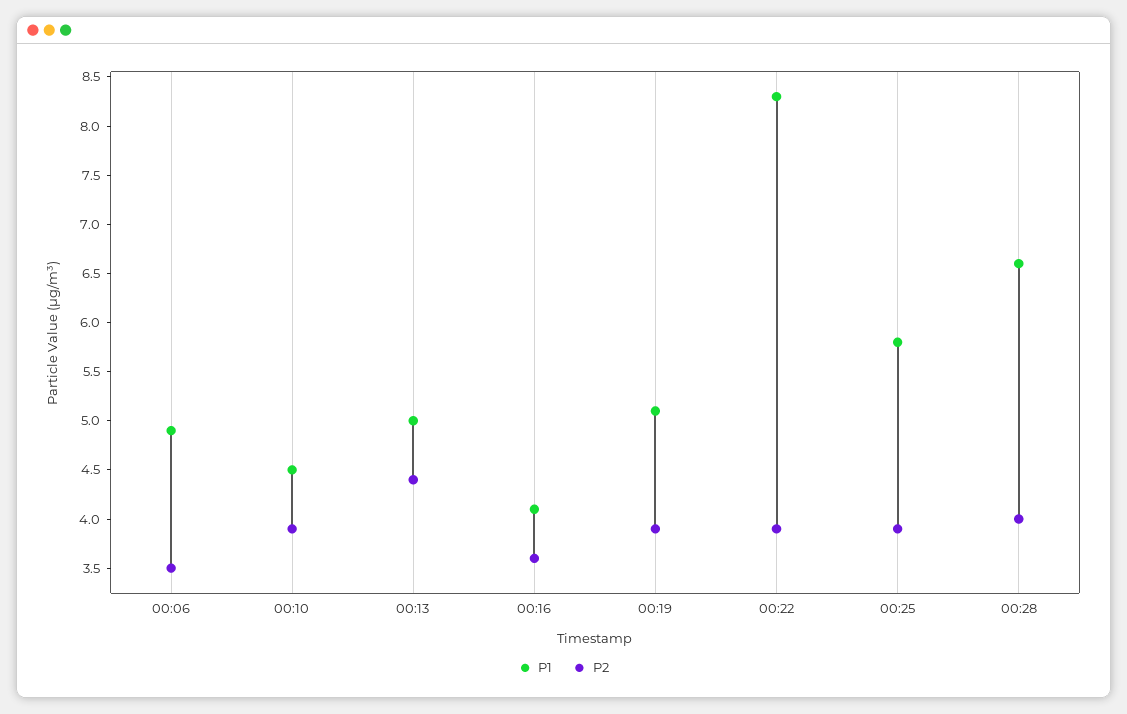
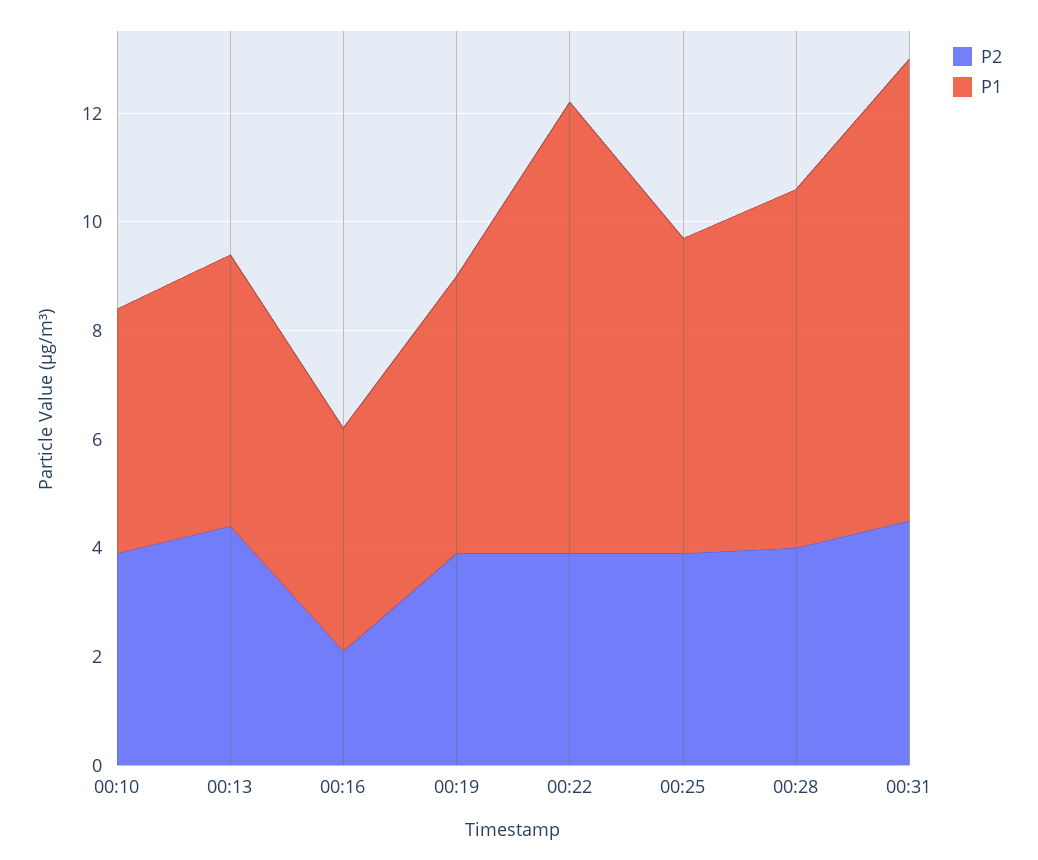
P1, 00:06: 4.9 -> none
P2, 00:06: 3.5 -> none
P2, 00:16: 3.6 -> 2
P2, 00:31: none -> 4.5
P1, 00:31: none -> 8.5

